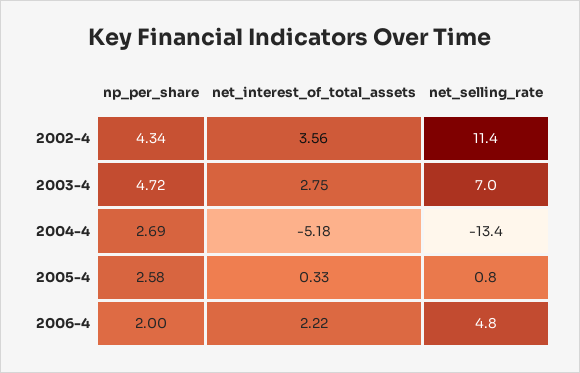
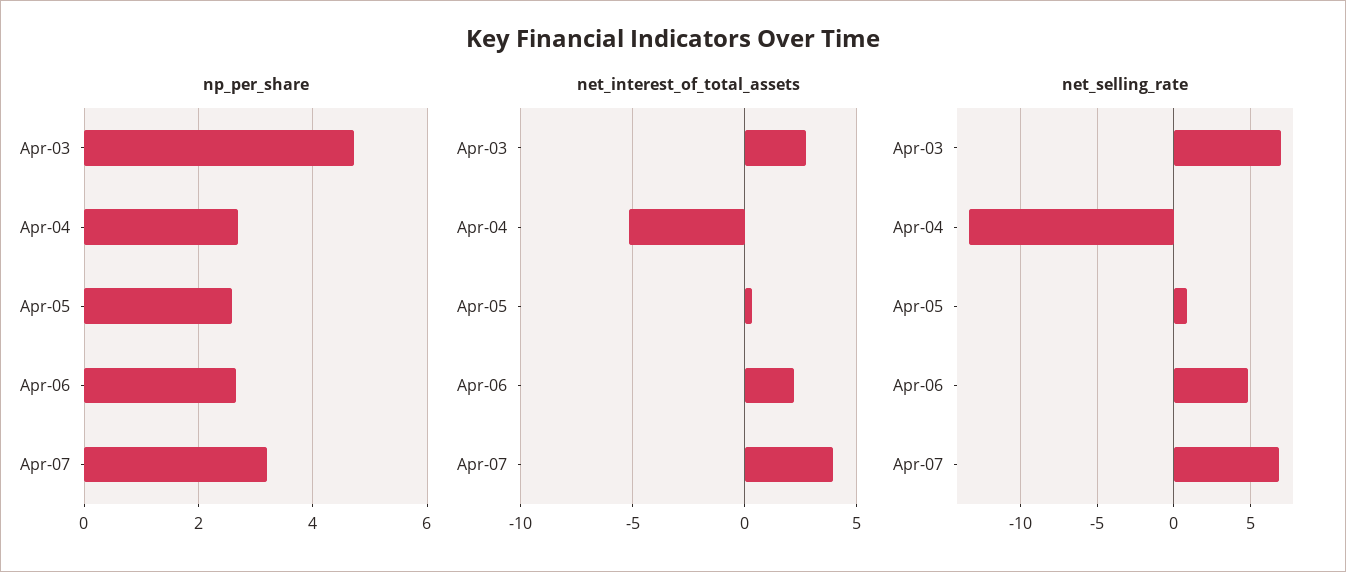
np_per_share, 2002-4: 4.34 -> none
net_interest_of_total_assets, 2002-4: 3.56 -> none
net_selling_rate, 2002-4: 11.4 -> none
np_per_share, 2006-4: 2 -> 2.6
np_per_share, Apr-07: none -> 3.2
net_interest_of_total_assets, Apr-07: none -> 4
net_selling_rate, Apr-07: none -> 7

